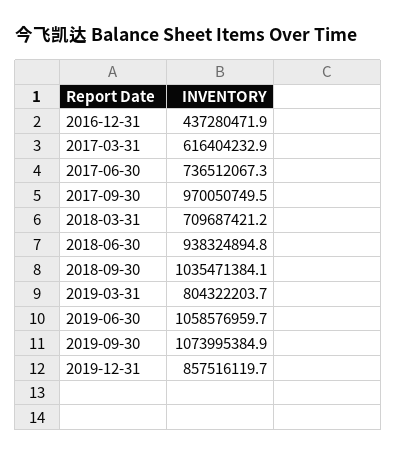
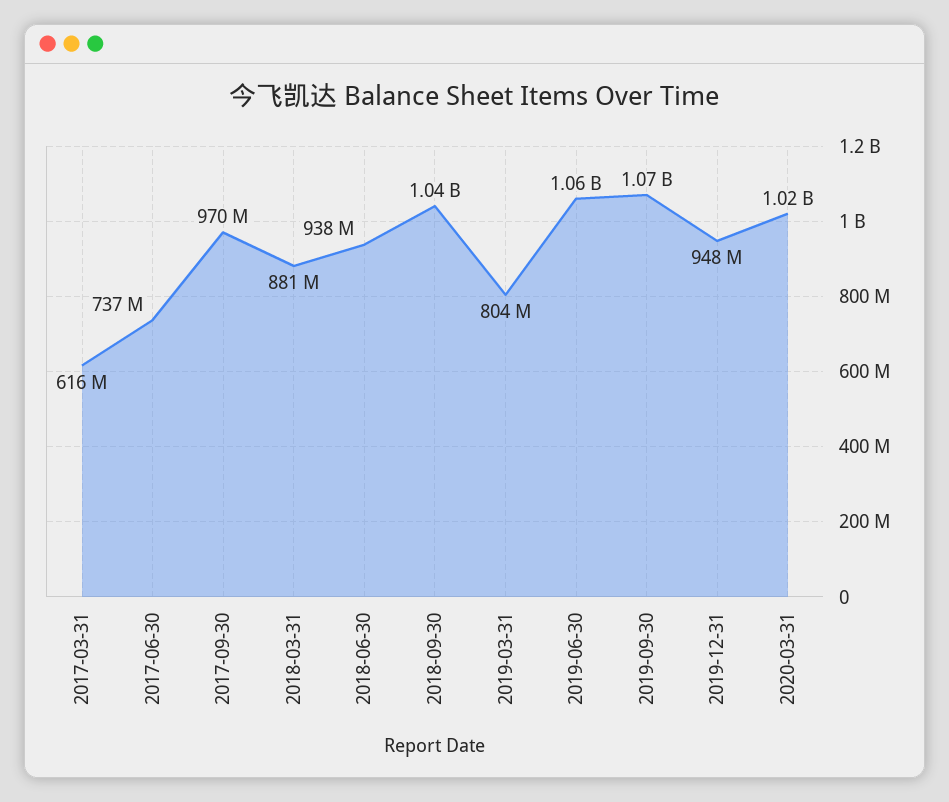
2016-12-31: 437280471.9 -> none
2018-03-31: 709687421.2 -> 881000000
2019-12-31: 857516119.7 -> 948000000
2020-03-31: none -> 1020000000

